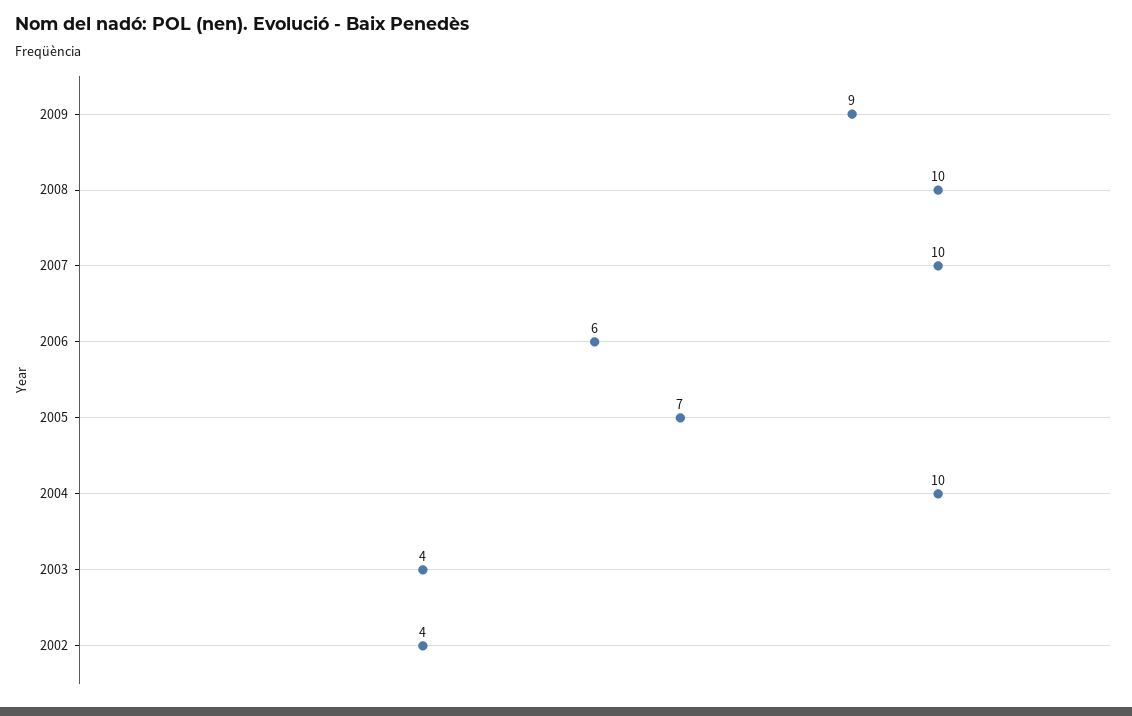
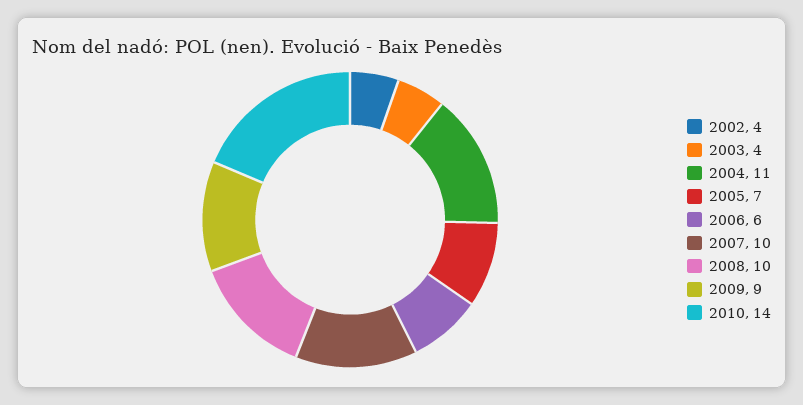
2004: 10 -> 11
2010: none -> 14

